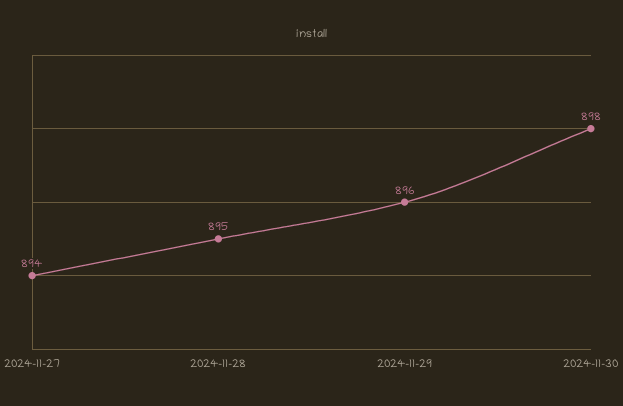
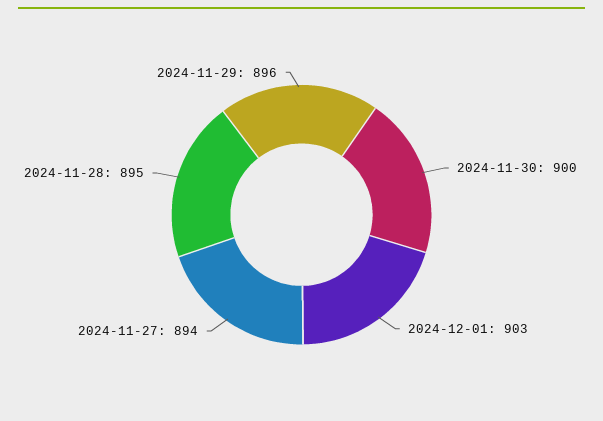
2024-11-30: 898 -> 900
2024-12-01: none -> 903

